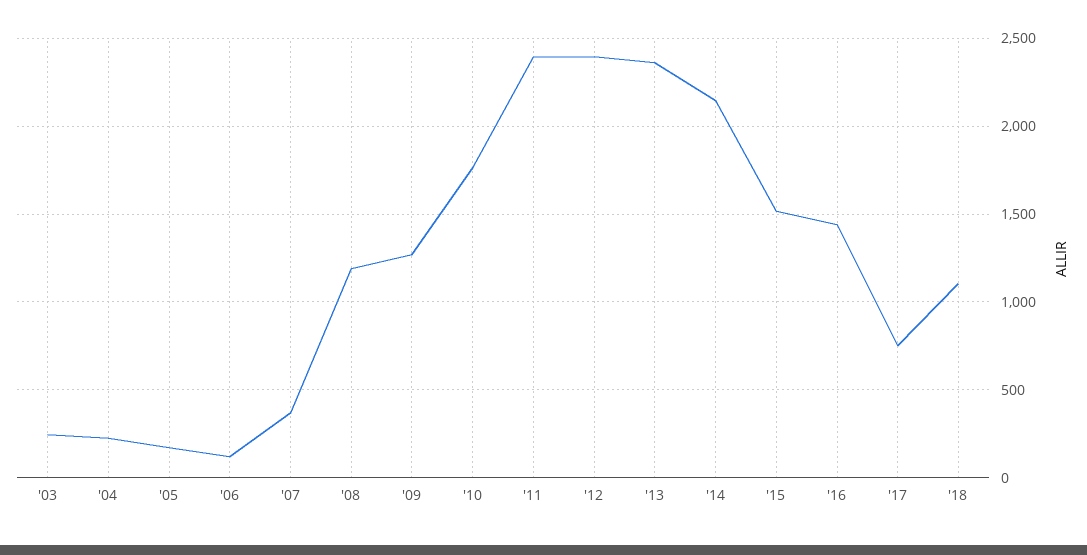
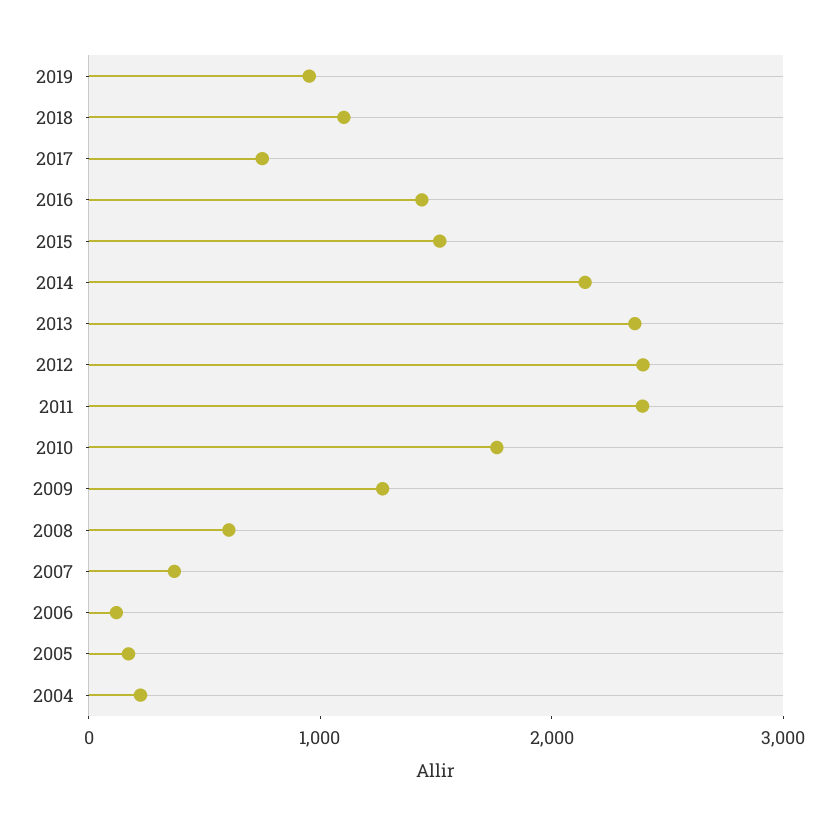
'03: 250 -> none
'08: 1200 -> 600
2019: none -> 1000

